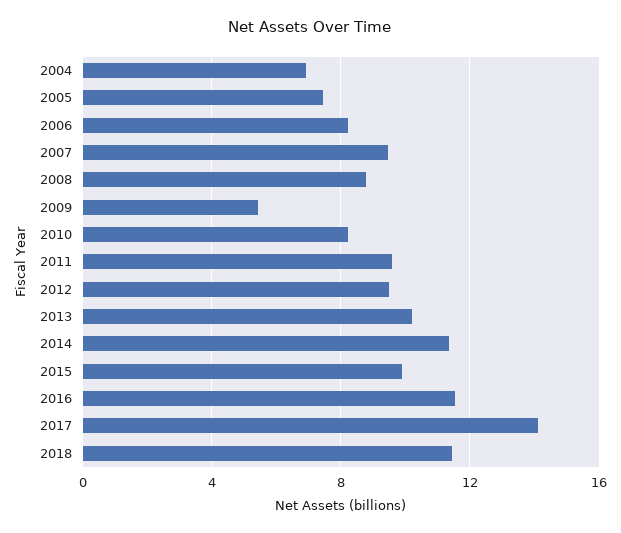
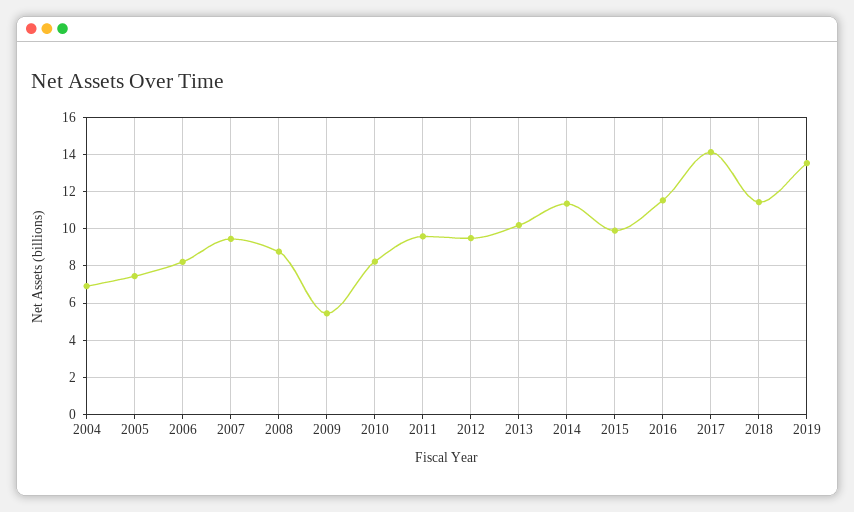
2019: none -> 13.5

